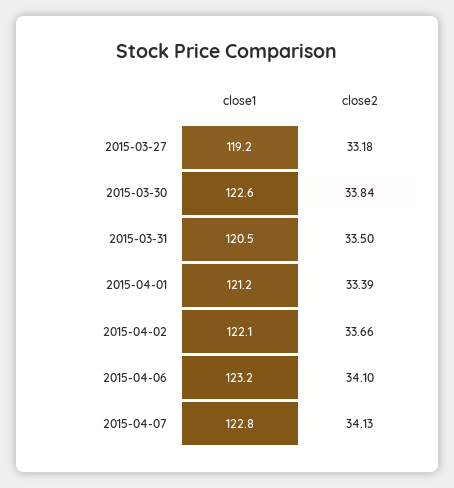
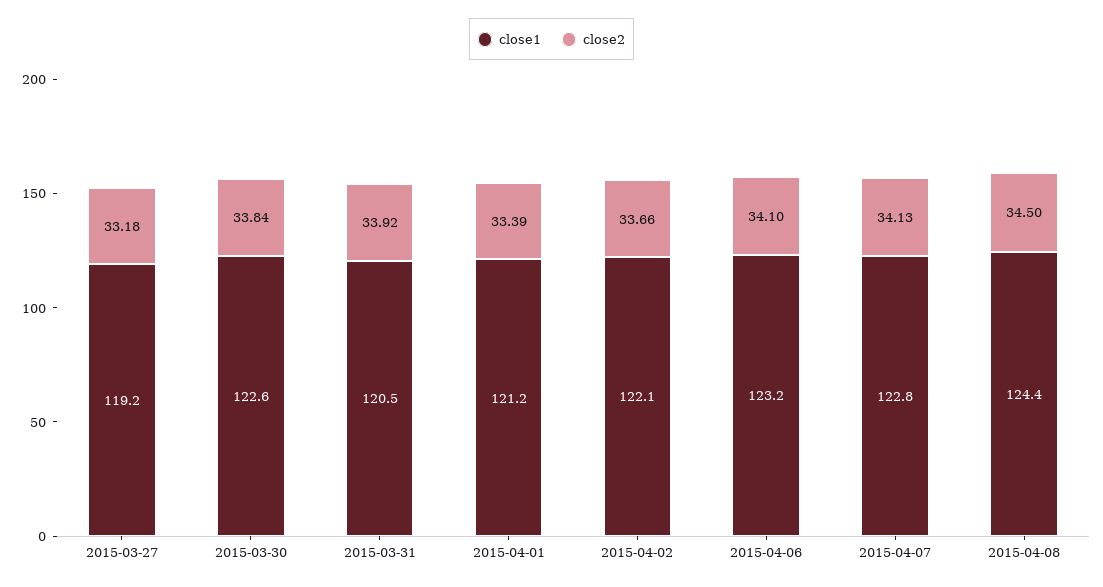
close2, 2015-03-31: 33.5 -> 33.92
close1, 2015-04-08: none -> 124.4
close2, 2015-04-08: none -> 34.5

